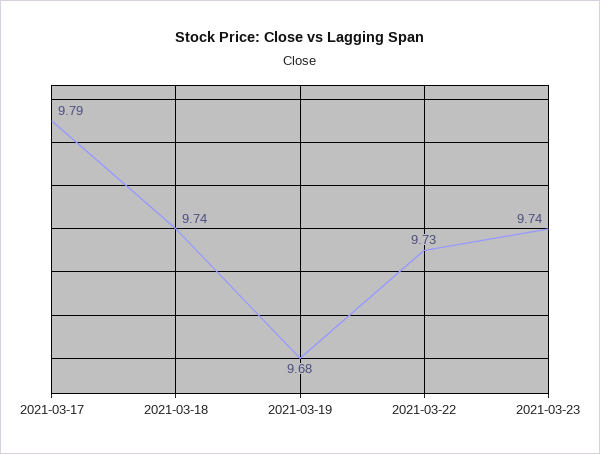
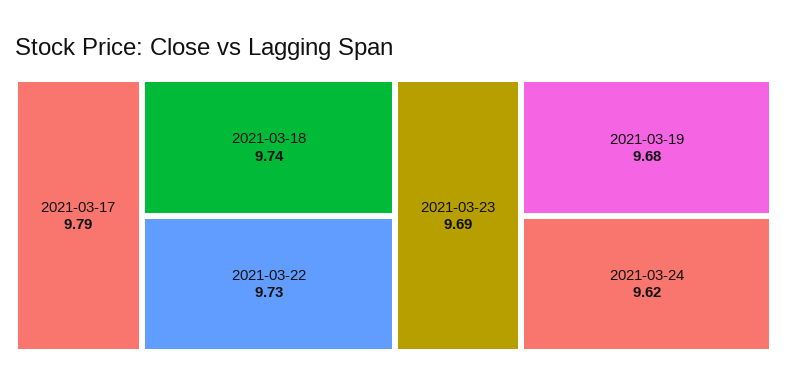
2021-03-23: 9.74 -> 9.69
2021-03-24: none -> 9.62

